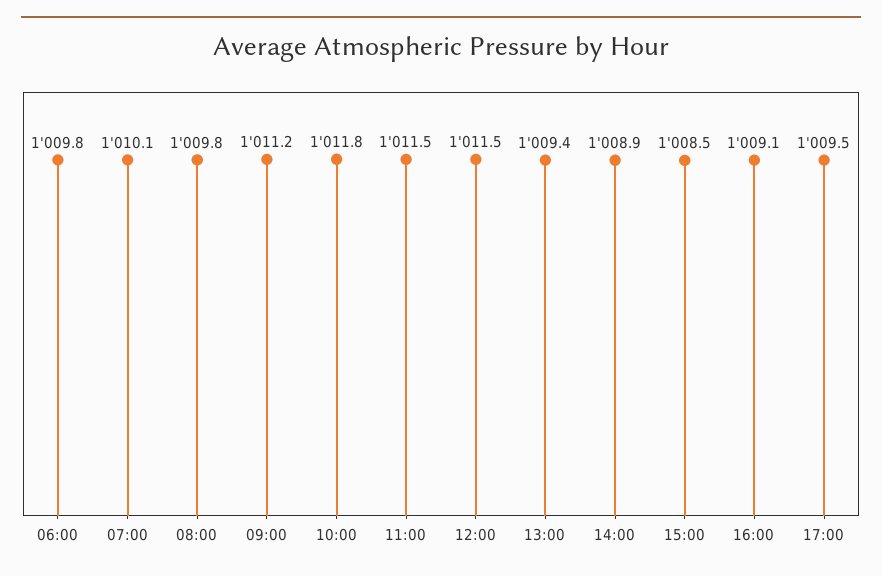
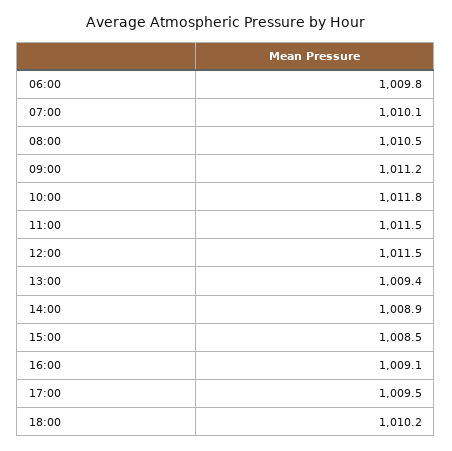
08:00: 1009.8 -> 1010.5
18:00: none -> 1010.2

